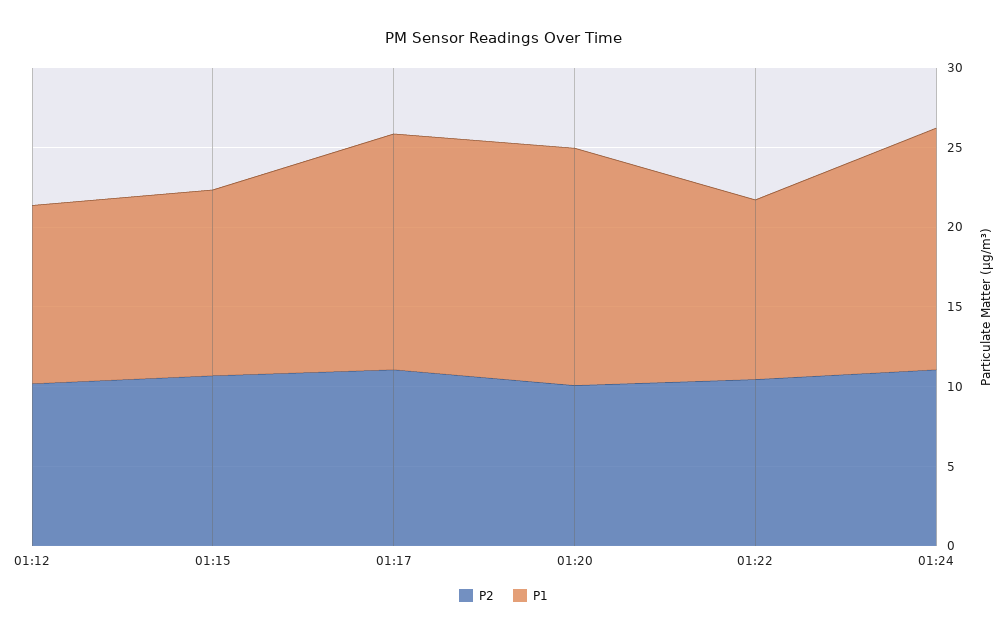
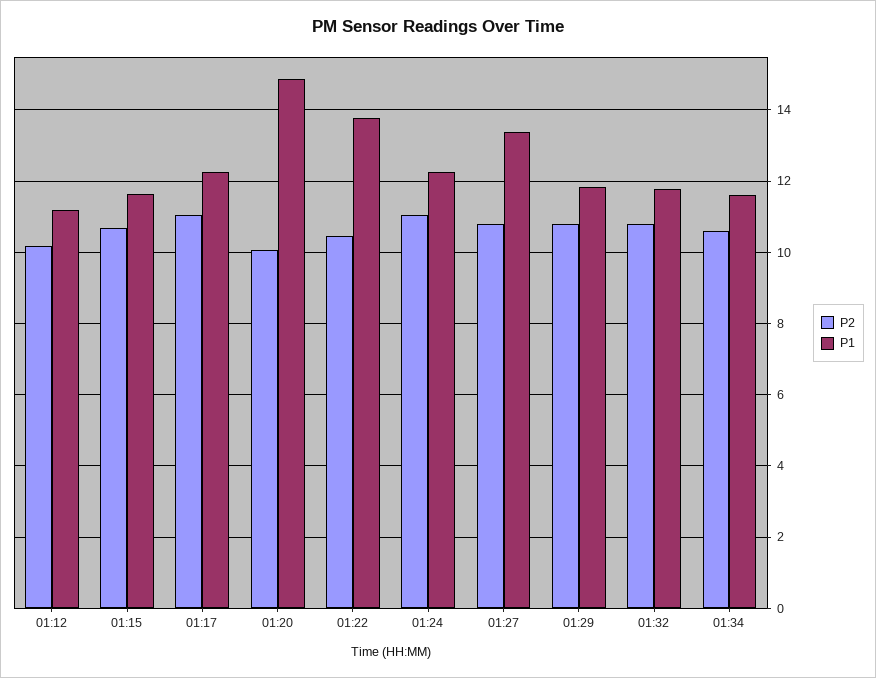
P1, 01:17: 15 -> 12.2
P1, 01:22: 11 -> 13.8
P1, 01:24: 15 -> 12.2
P2, 01:27: none -> 10.8
P1, 01:27: none -> 13.4
P2, 01:29: none -> 10.8
P1, 01:29: none -> 11.8
P2, 01:32: none -> 10.8
P1, 01:32: none -> 11.8
P2, 01:34: none -> 10.6
P1, 01:34: none -> 11.6

